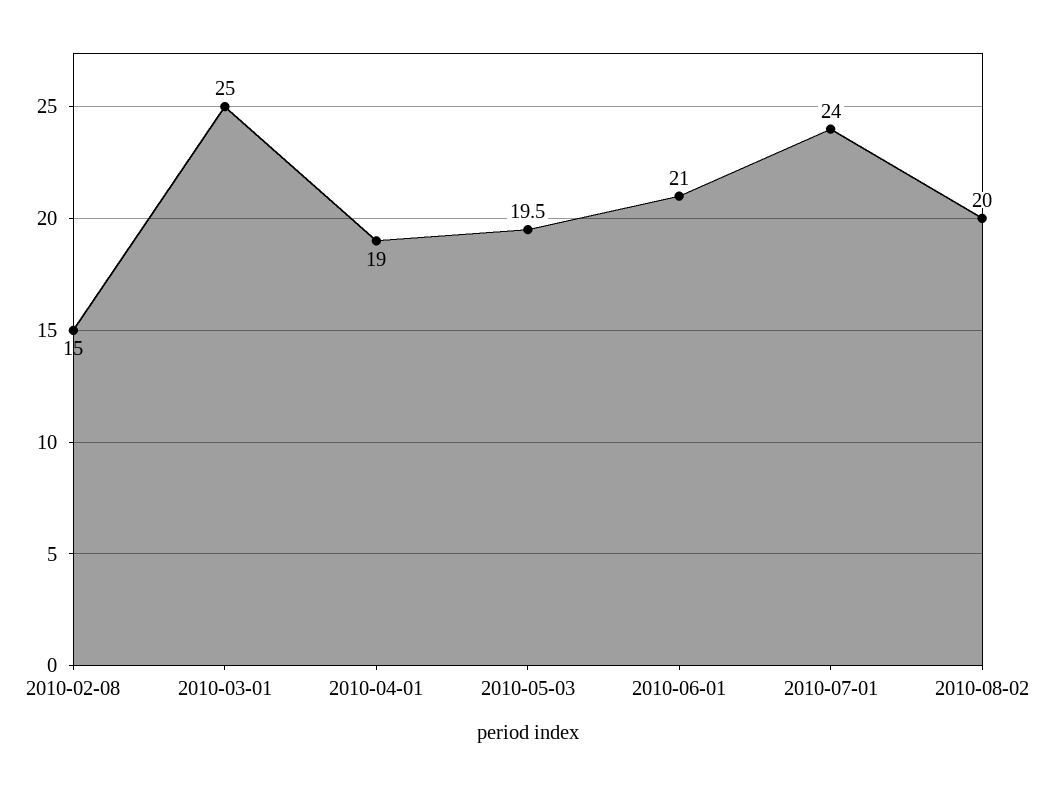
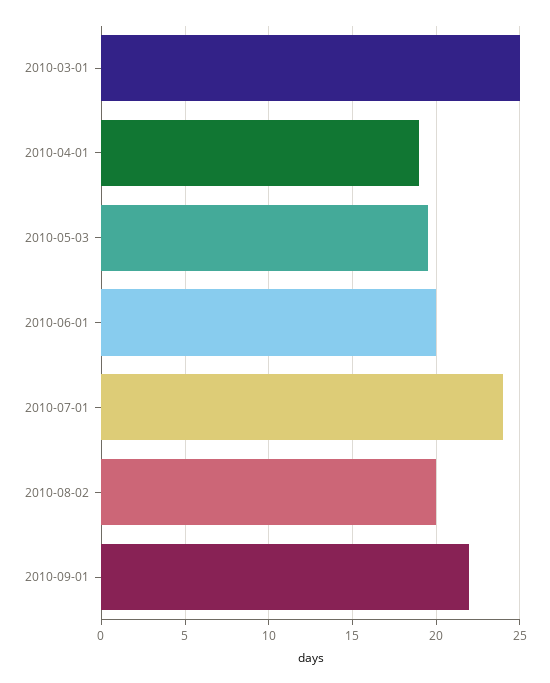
2010-02-08: 15 -> none
2010-06-01: 21 -> 20
2010-09-01: none -> 22

